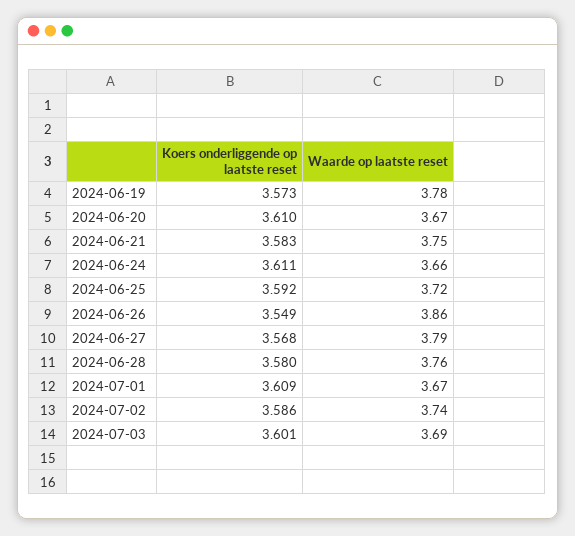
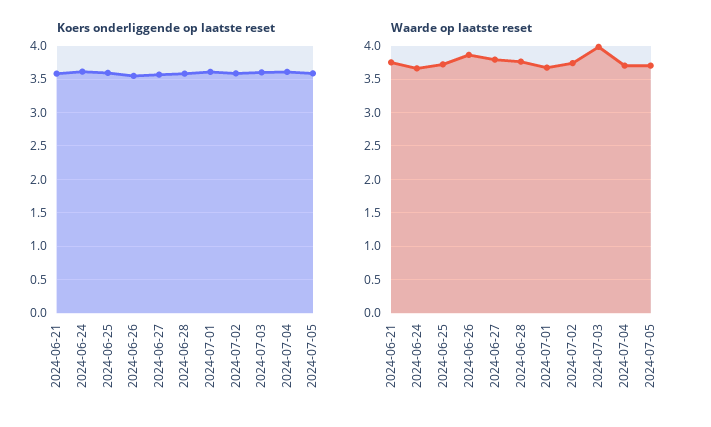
Koers onderliggende op laatste reset, 2024-06-19: 3.573 -> none
Waarde op laatste reset, 2024-06-19: 3.78 -> none
Koers onderliggende op laatste reset, 2024-06-20: 3.61 -> none
Waarde op laatste reset, 2024-06-20: 3.67 -> none
Waarde op laatste reset, 2024-07-03: 3.69 -> 4
Koers onderliggende op laatste reset, 2024-07-04: none -> 3.6
Koers onderliggende op laatste reset, 2024-07-05: none -> 3.6
Waarde op laatste reset, 2024-07-04: none -> 3.7
Waarde op laatste reset, 2024-07-05: none -> 3.7

